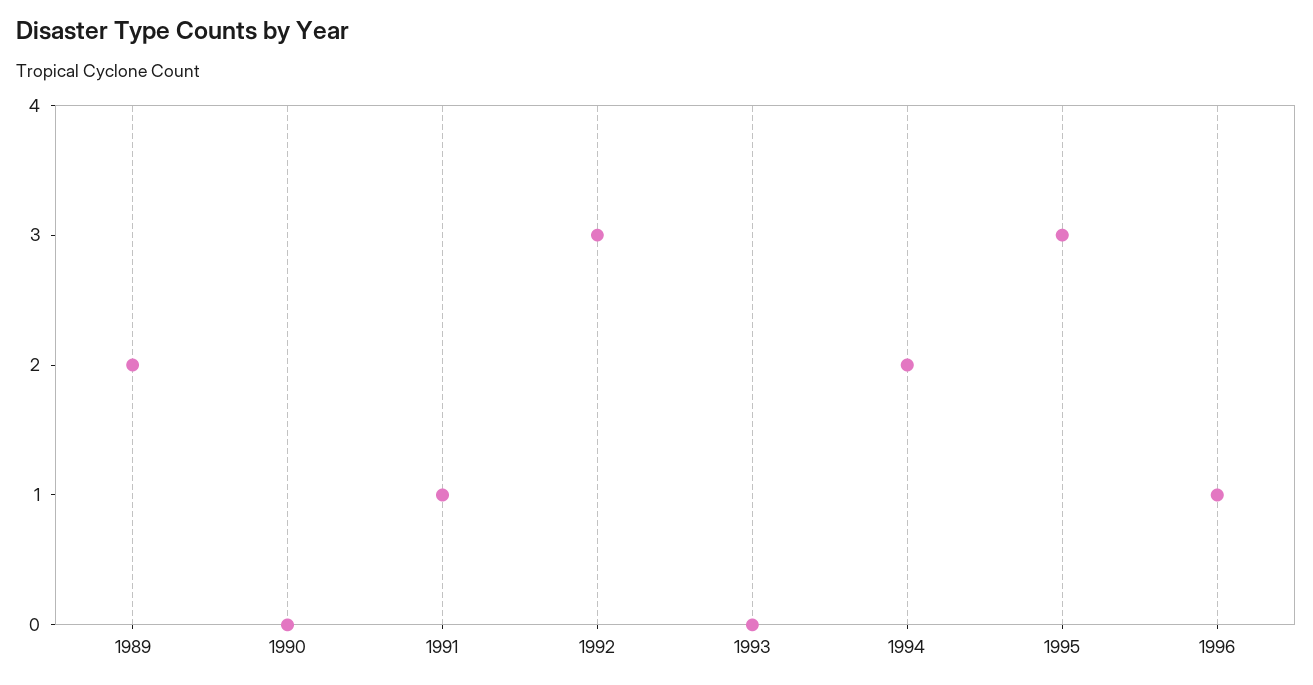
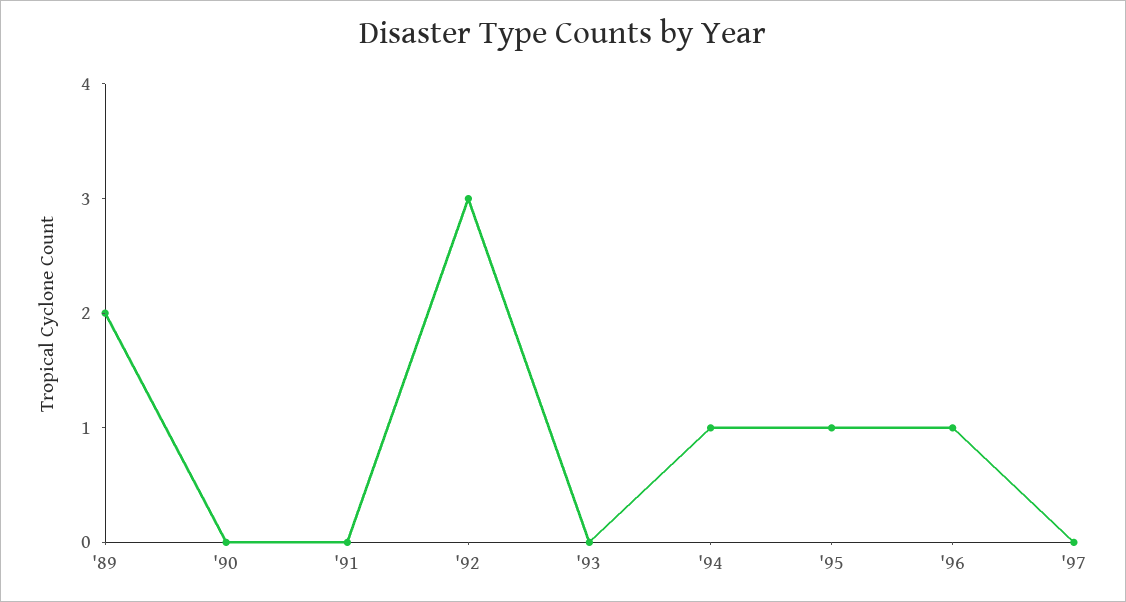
1991: 1 -> 0
1994: 2 -> 1
1995: 3 -> 1
'97: none -> 0

